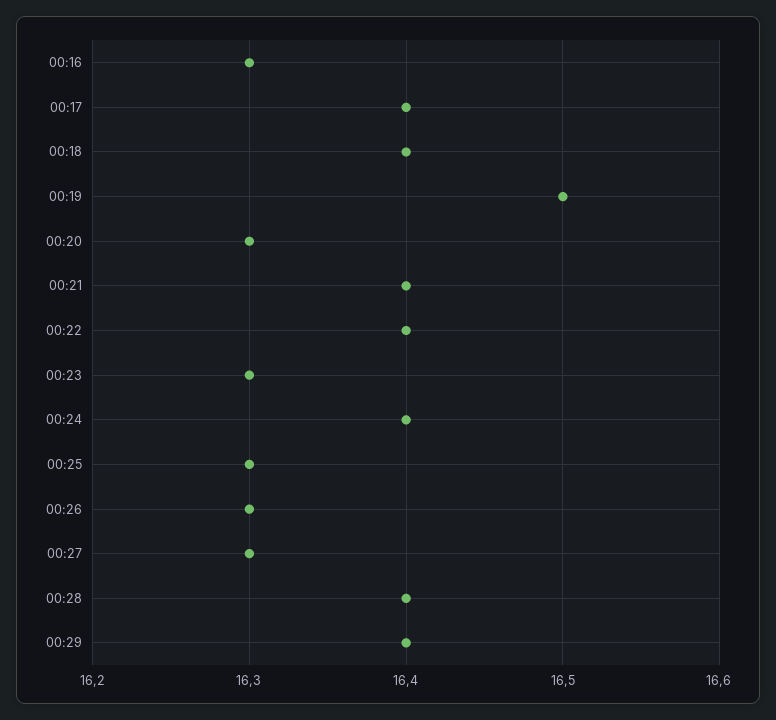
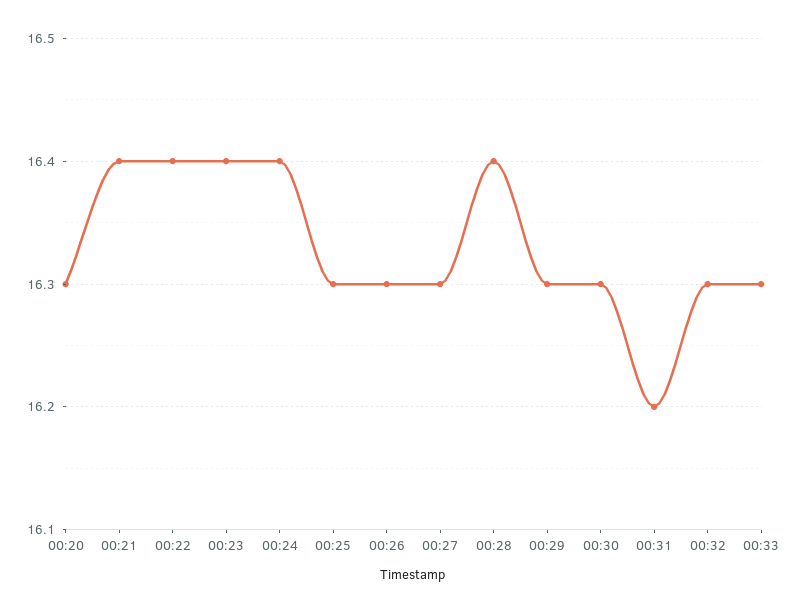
00:16: 16.3 -> none
00:17: 16.4 -> none
00:18: 16.4 -> none
00:19: 16.5 -> none
00:23: 16.3 -> 16.4
00:29: 16.4 -> 16.3
00:30: none -> 16.3
00:31: none -> 16.2
00:32: none -> 16.3
00:33: none -> 16.3

